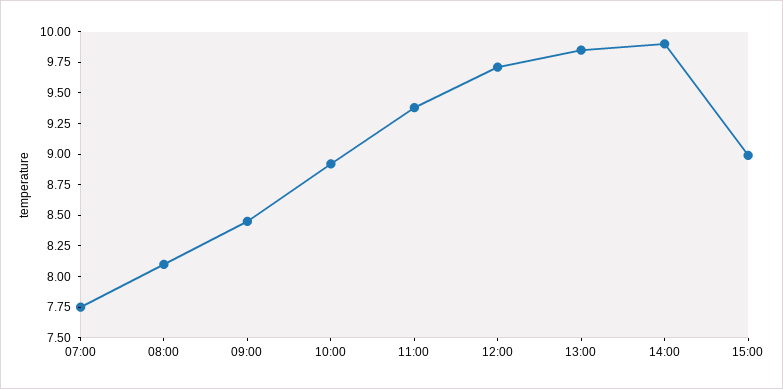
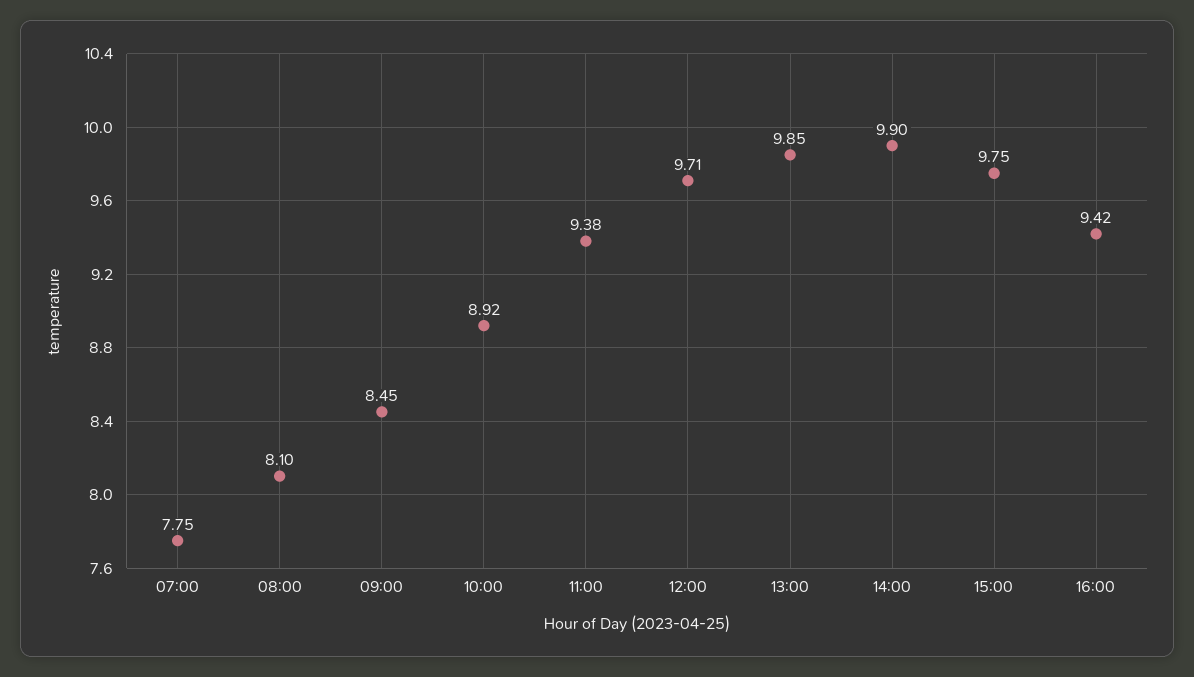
15:00: 9 -> 9.75
16:00: none -> 9.42

